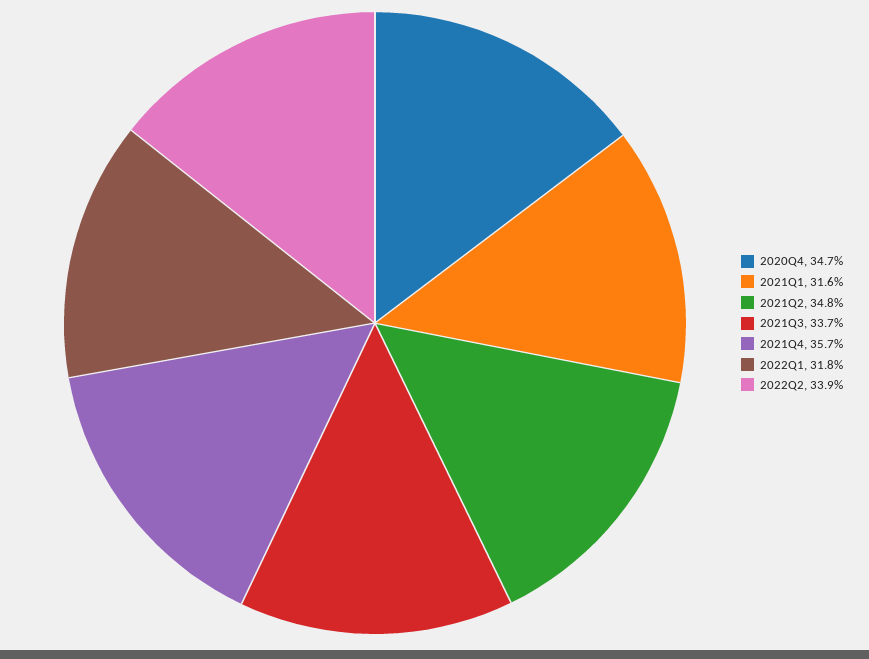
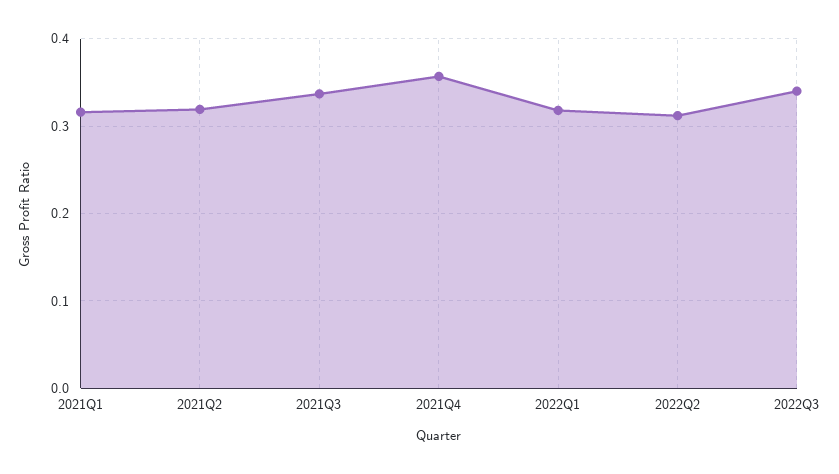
2020Q4: 0.347 -> none
2021Q2: 0.348 -> 0.32
2022Q2: 0.339 -> 0.31
2022Q3: none -> 0.34

